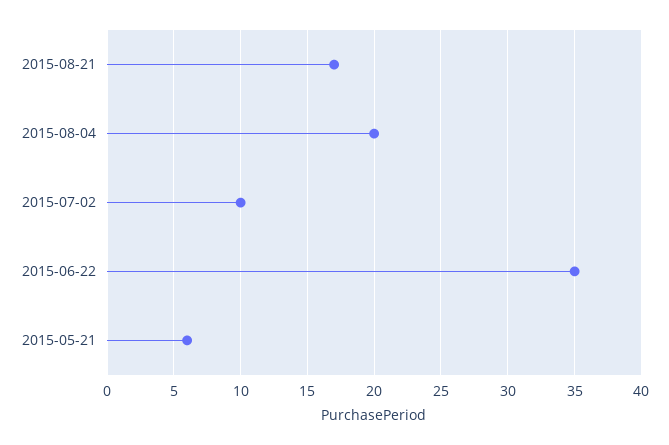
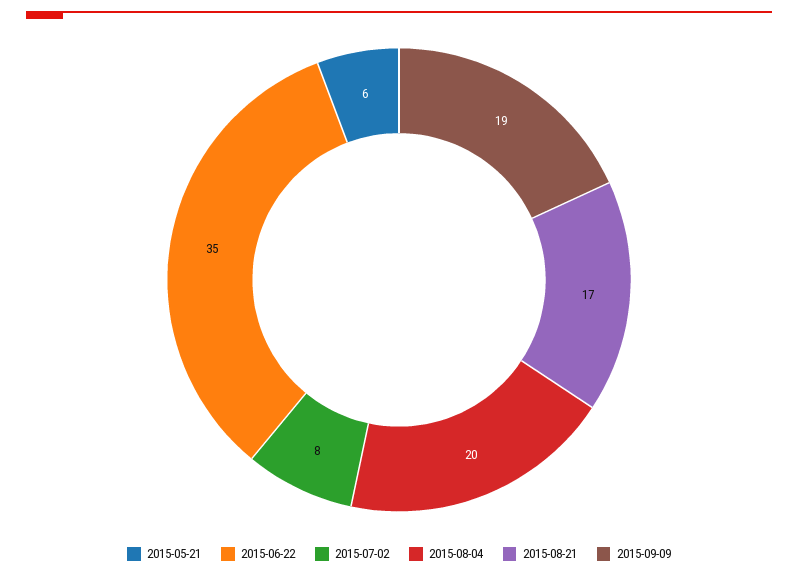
2015-07-02: 10 -> 8
2015-09-09: none -> 19

